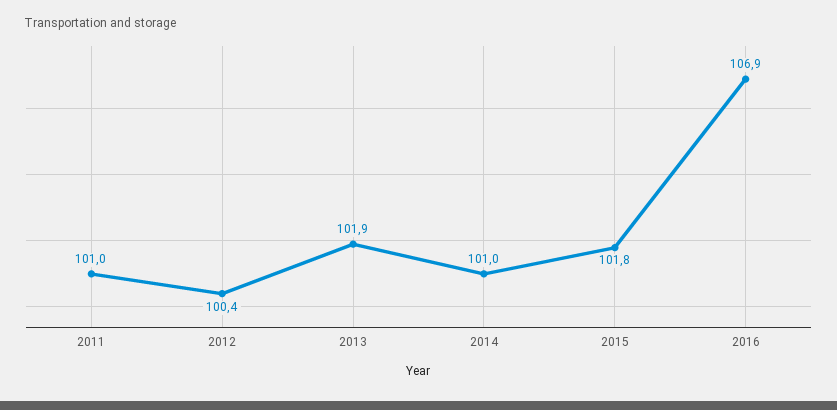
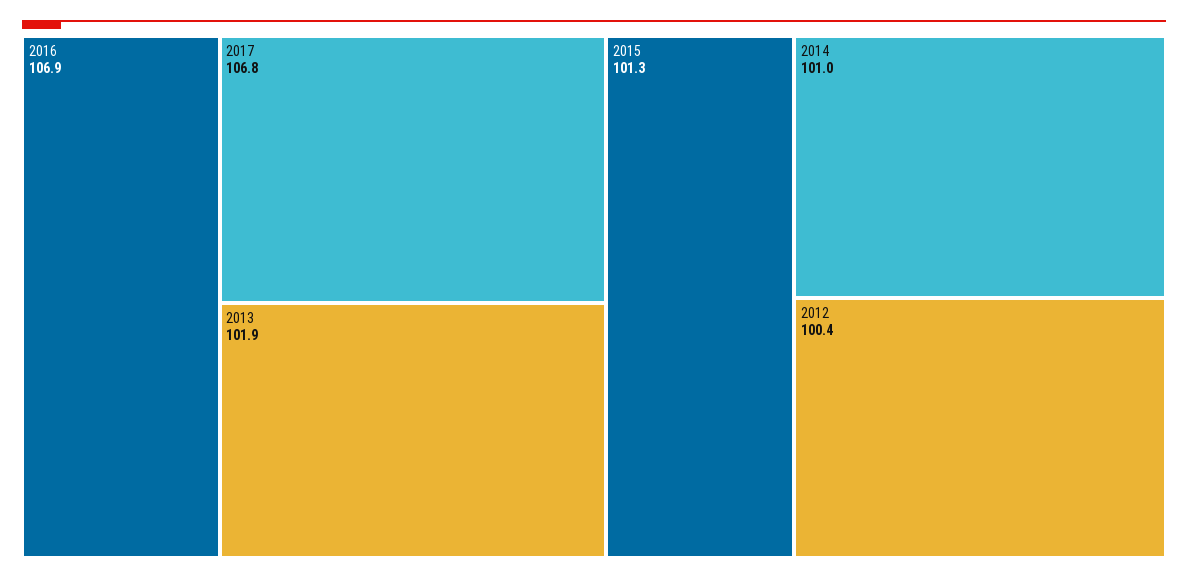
2011: 101 -> none
2015: 101.8 -> 101.3
2017: none -> 106.8

